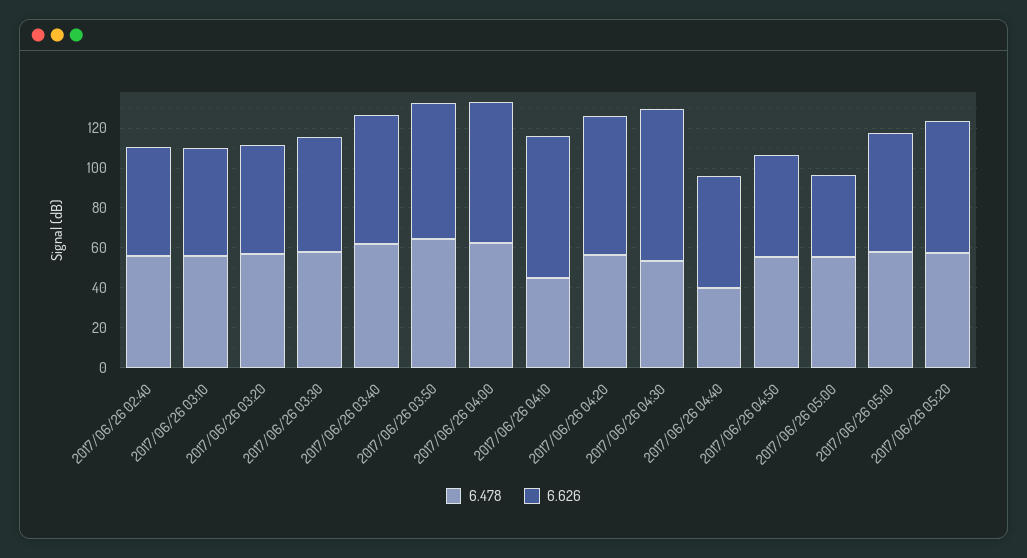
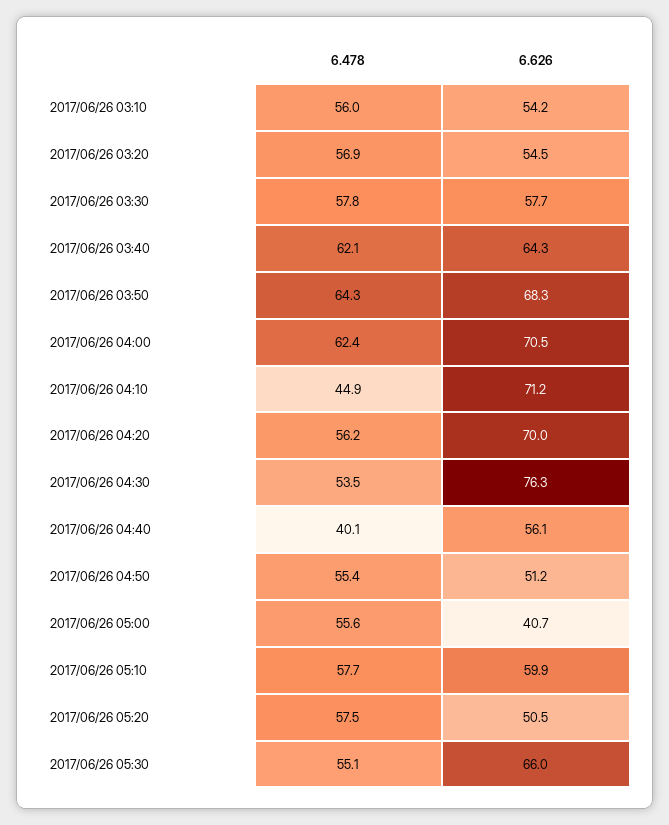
6.478, 2017/06/26 02:40: 55 -> none
6.626, 2017/06/26 02:40: 55 -> none
6.626, 2017/06/26 05:20: 65 -> 50.5
6.478, 2017/06/26 05:30: none -> 55.1
6.626, 2017/06/26 05:30: none -> 66

